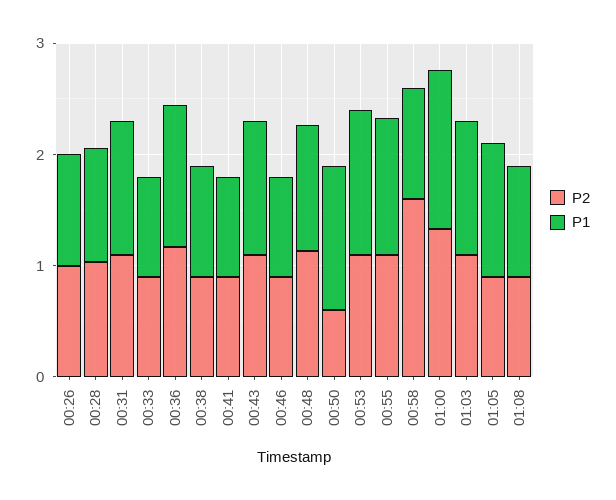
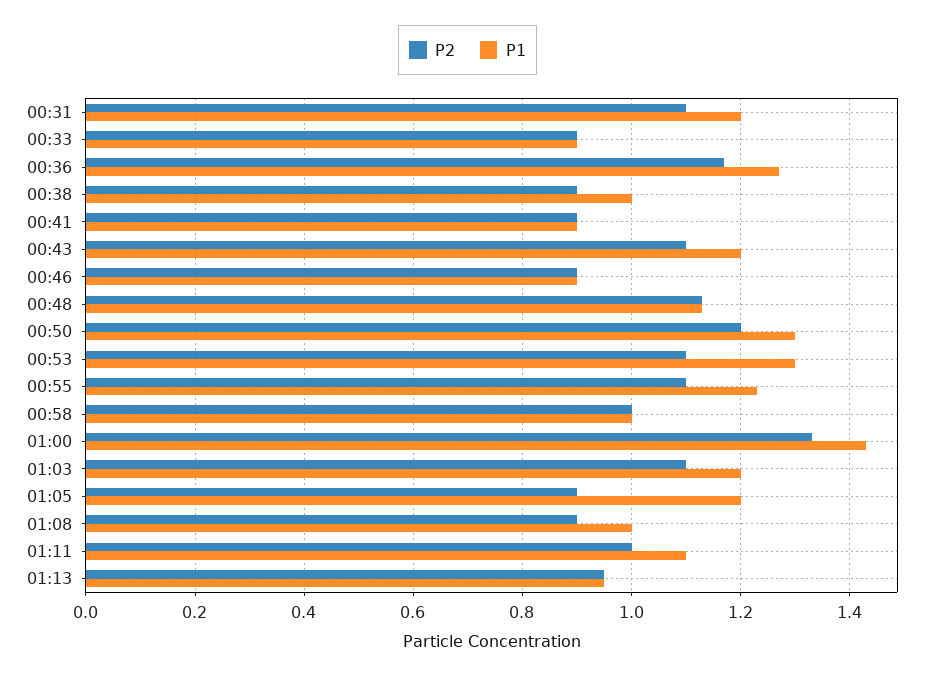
P2, 00:26: 1 -> none
P1, 00:26: 1 -> none
P2, 00:28: 1 -> none
P1, 00:28: 1 -> none
P2, 00:50: 0.6 -> 1.2
P2, 00:58: 1.6 -> 1
P2, 01:11: none -> 1
P1, 01:11: none -> 1.1
P2, 01:13: none -> 0.95
P1, 01:13: none -> 0.95

